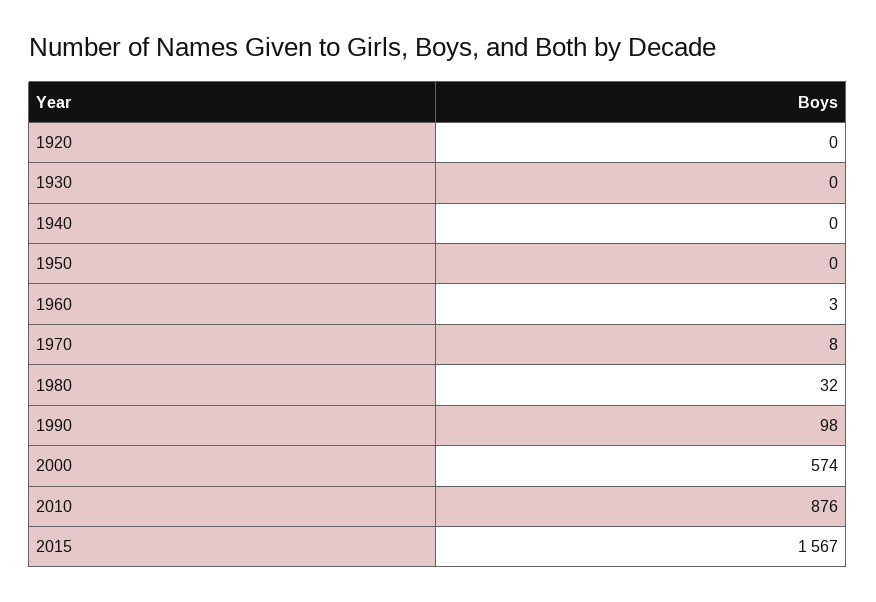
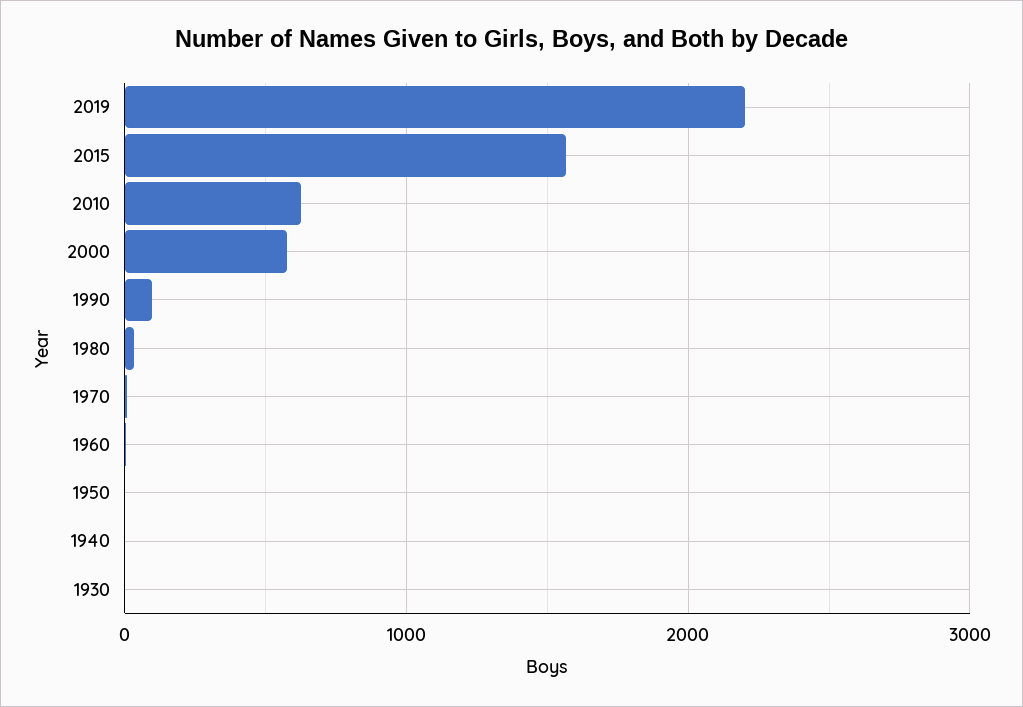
1920: 0 -> none
2010: 876 -> 600
2019: none -> 2200

